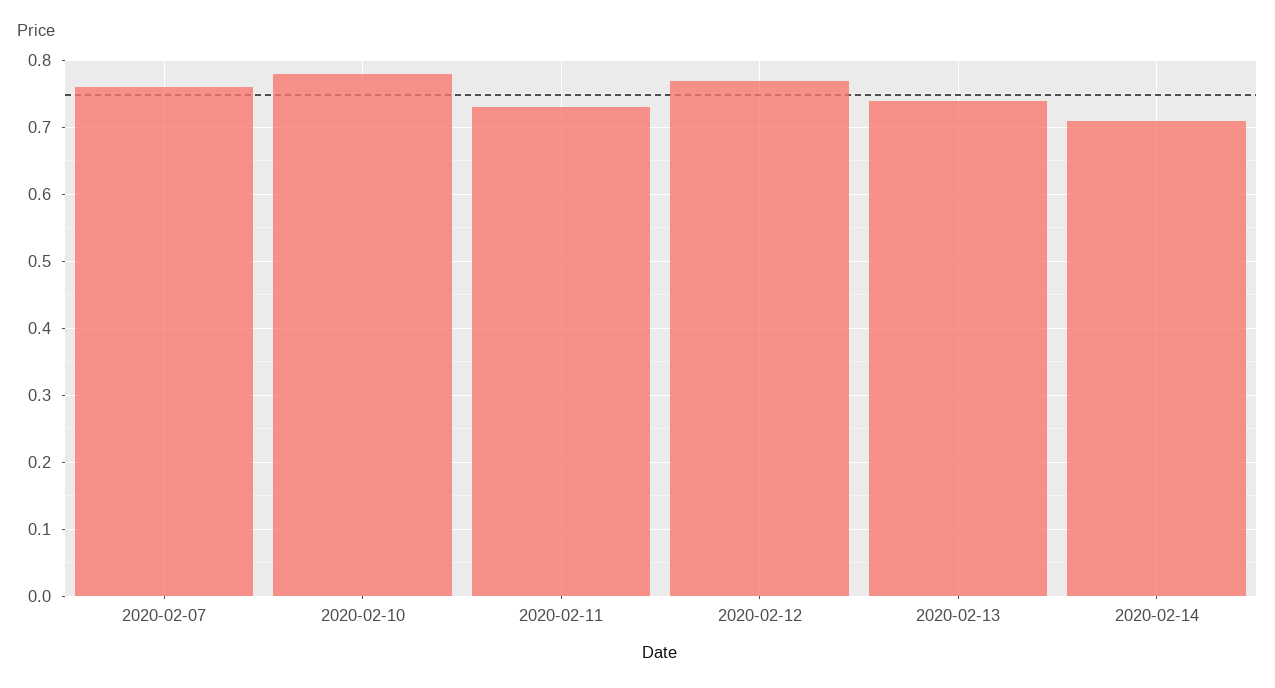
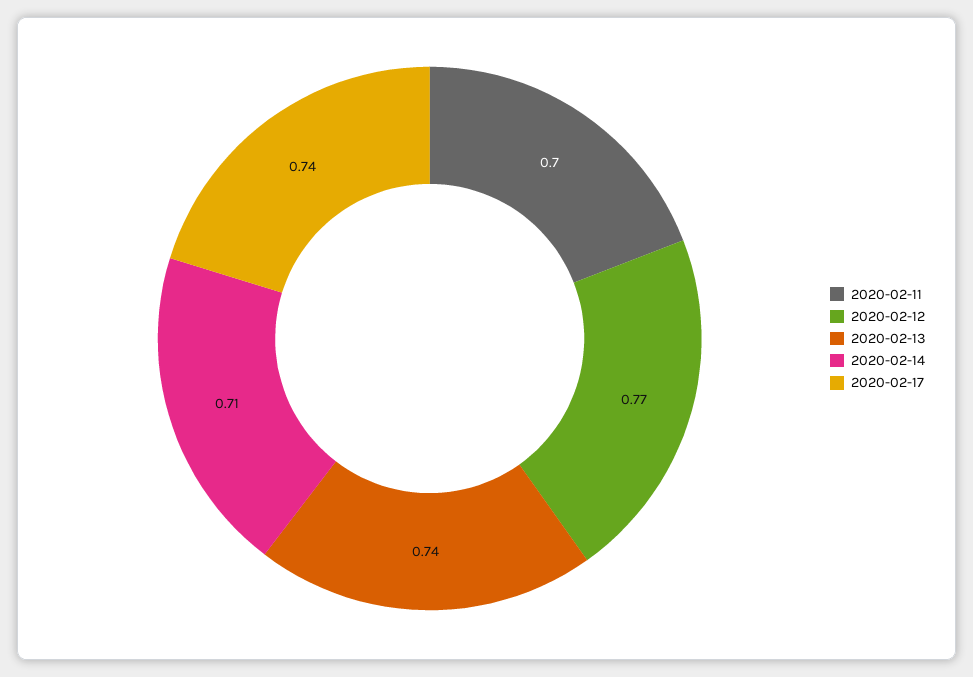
2020-02-07: 0.76 -> none
2020-02-10: 0.78 -> none
2020-02-11: 0.73 -> 0.7
2020-02-17: none -> 0.74

